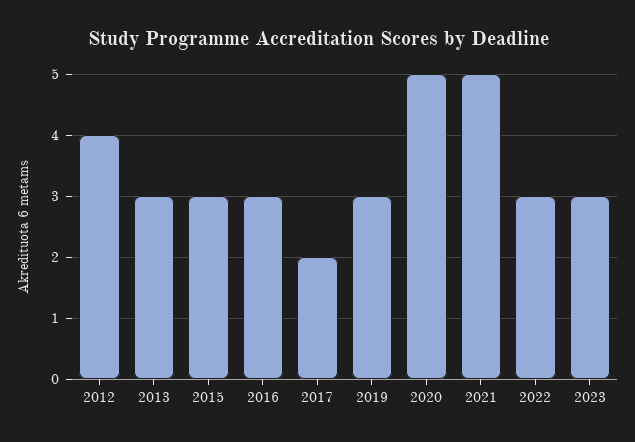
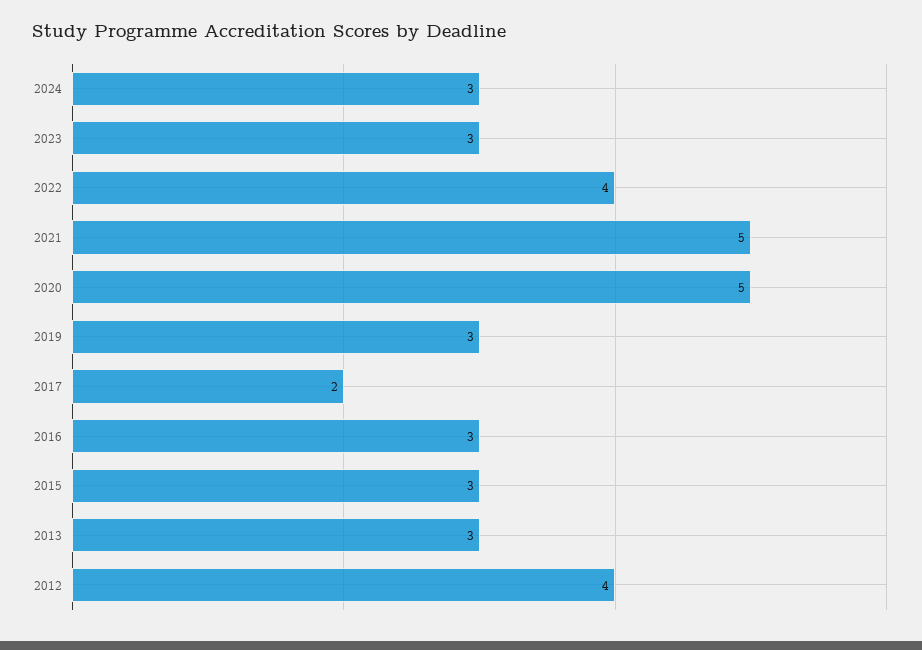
2022: 3 -> 4
2024: none -> 3

